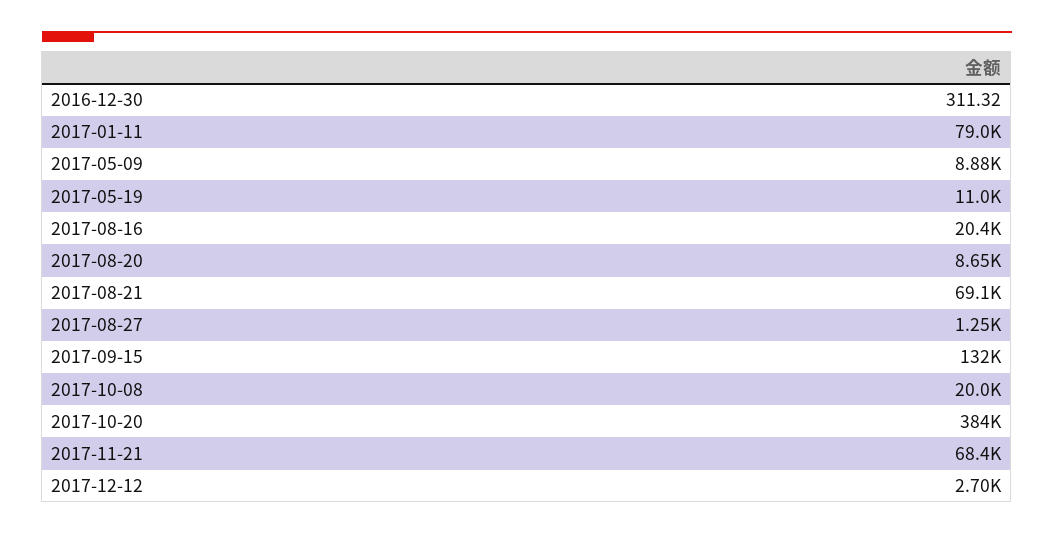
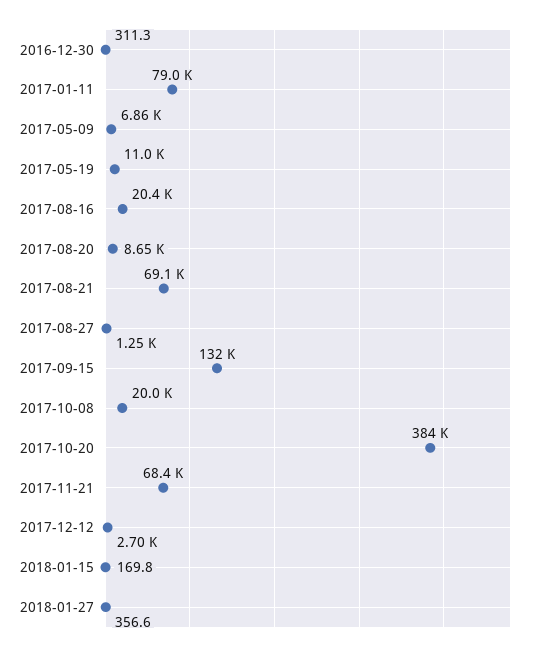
2017-05-09: 8880 -> 6860
2018-01-15: none -> 169.8
2018-01-27: none -> 356.6

